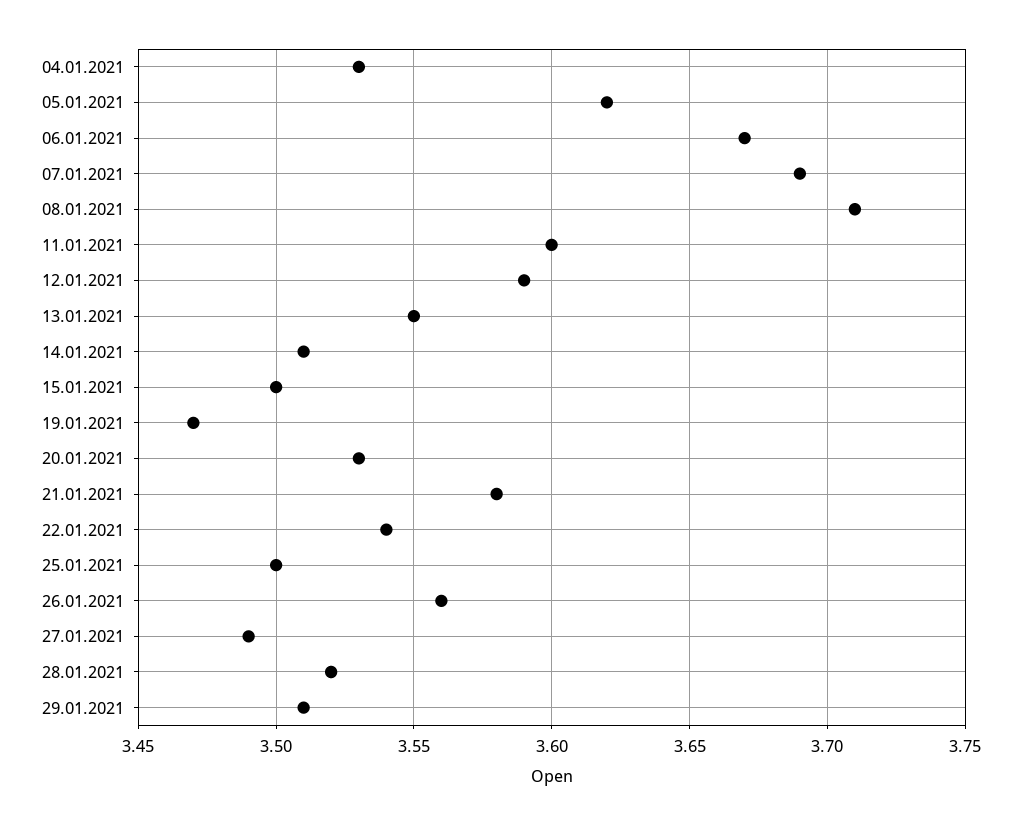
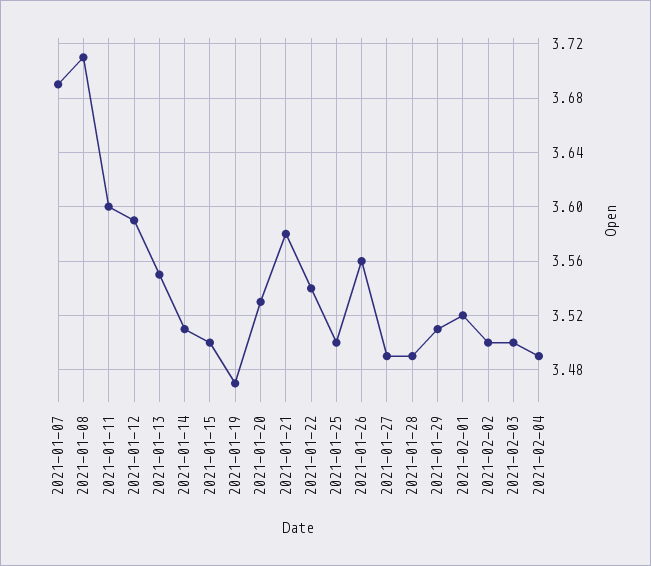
04.01.2021: 3.53 -> none
05.01.2021: 3.62 -> none
06.01.2021: 3.67 -> none
28.01.2021: 3.52 -> 3.49
2021-02-01: none -> 3.52
2021-02-02: none -> 3.5
2021-02-03: none -> 3.5
2021-02-04: none -> 3.49

